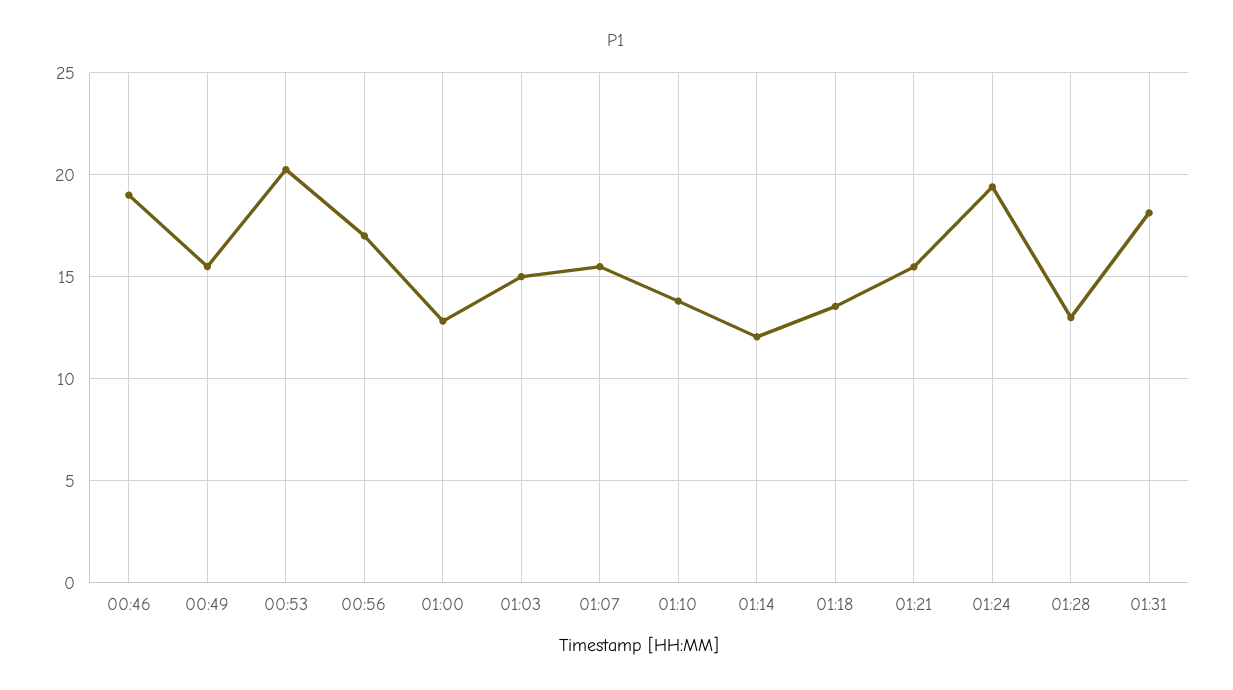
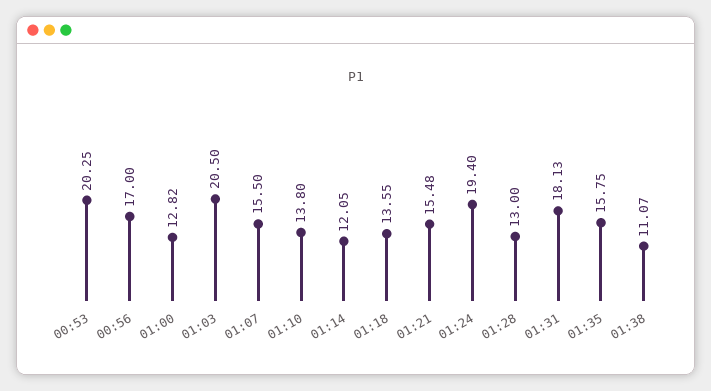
00:46: 19 -> none
00:49: 15.5 -> none
01:03: 15 -> 20.5
01:35: none -> 15.75
01:38: none -> 11.07

